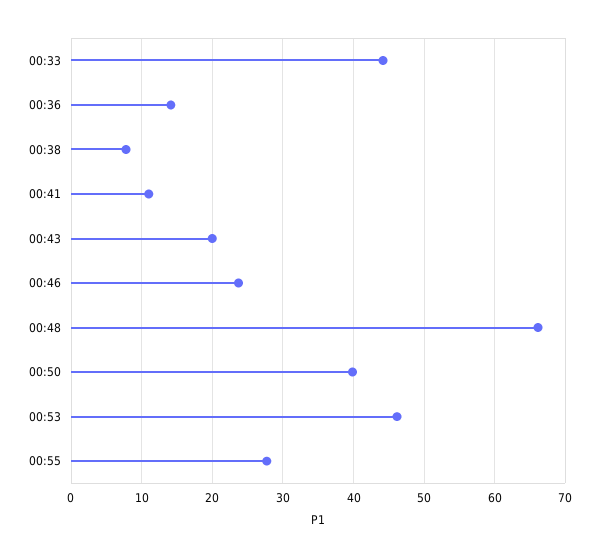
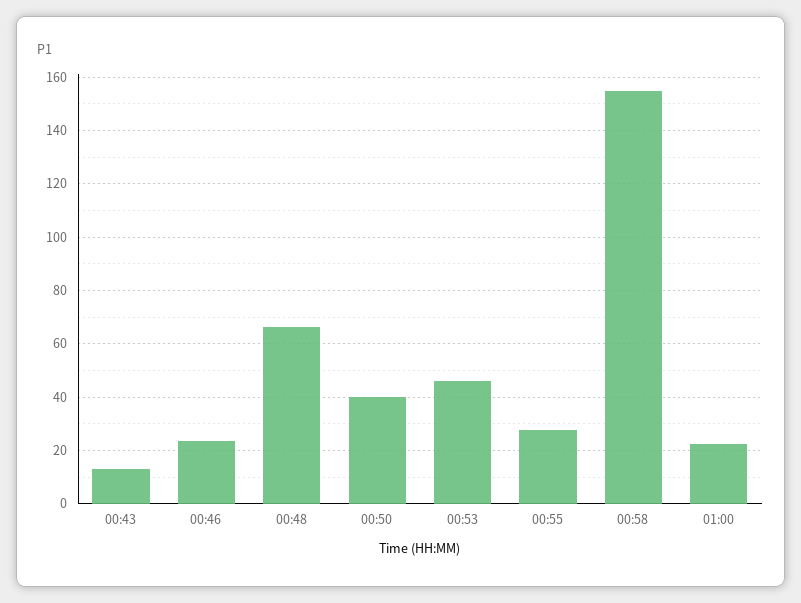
00:33: 44 -> none
00:36: 14 -> none
00:38: 8 -> none
00:41: 11 -> none
00:43: 20 -> 12.5
00:58: none -> 155
01:00: none -> 22.5

